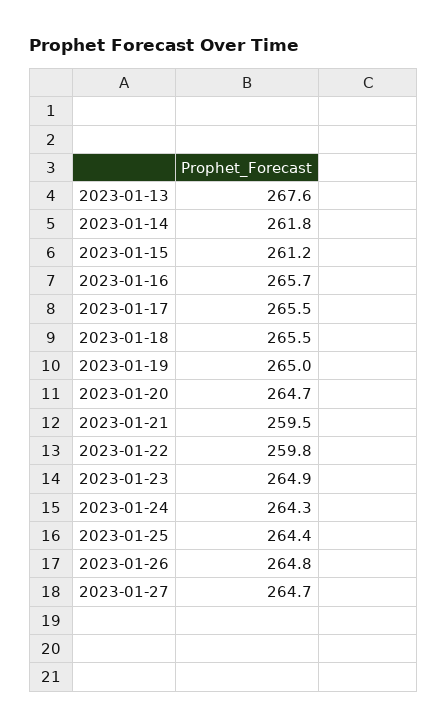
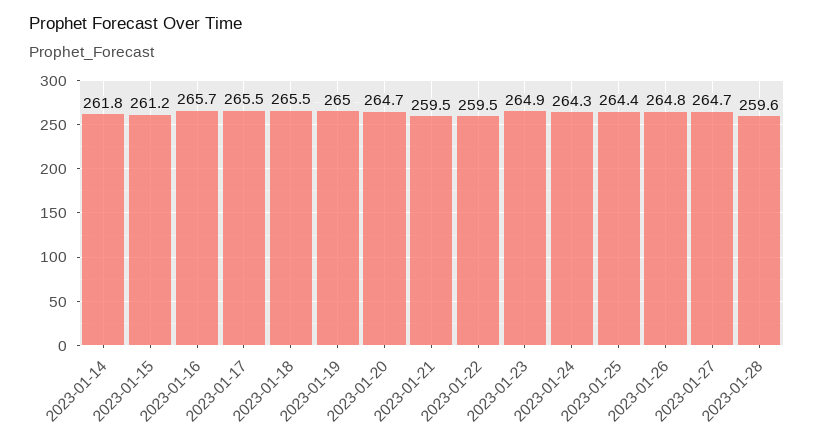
2023-01-13: 267.6 -> none
2023-01-22: 259.8 -> 259.5
2023-01-28: none -> 259.6

